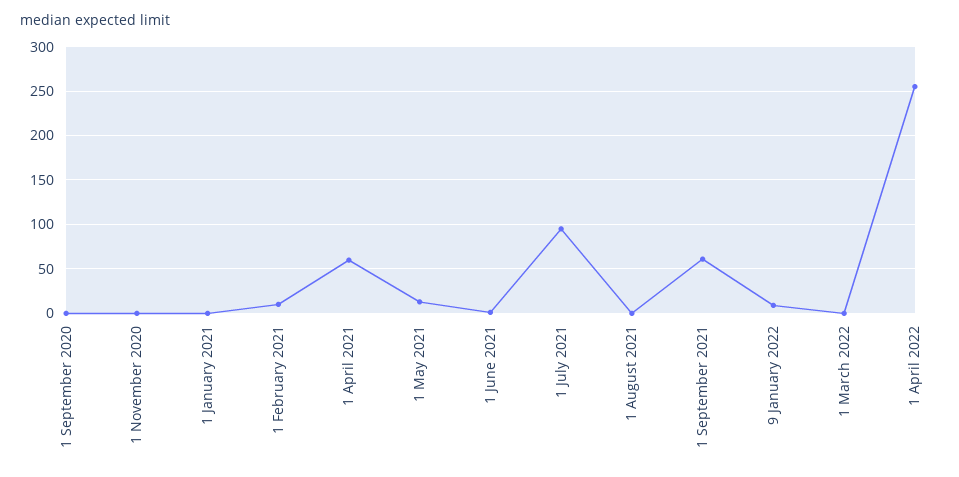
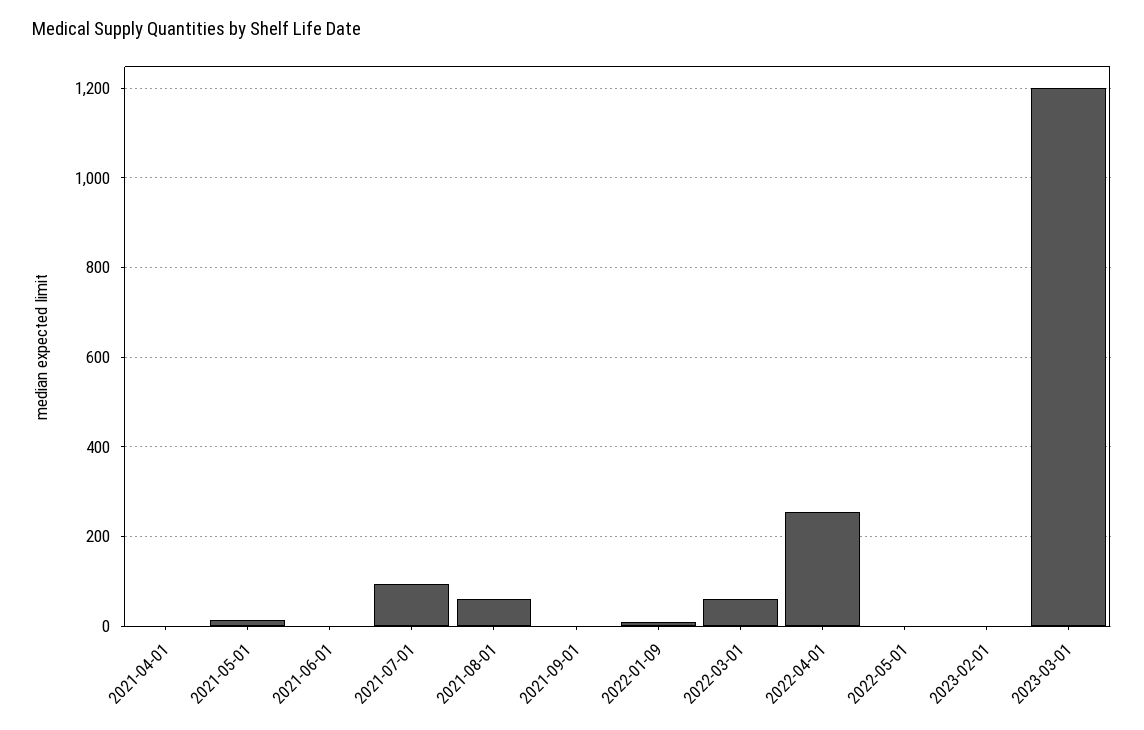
1 September 2020: 0 -> none
1 November 2020: 0 -> none
1 January 2021: 0 -> none
1 February 2021: 10 -> none
1 April 2021: 60 -> 0
1 August 2021: 0 -> 60
1 September 2021: 60 -> 0
1 March 2022: 0 -> 60
2022-05-01: none -> 0
2023-02-01: none -> 0
2023-03-01: none -> 1200

